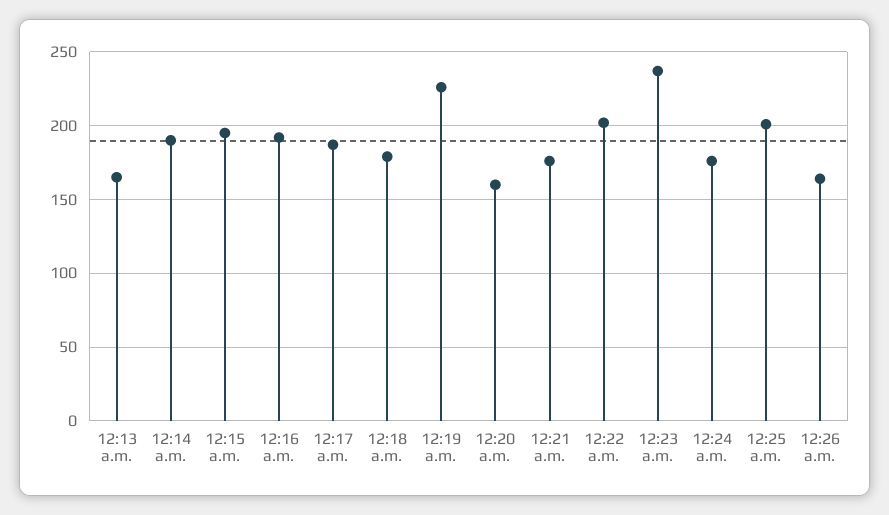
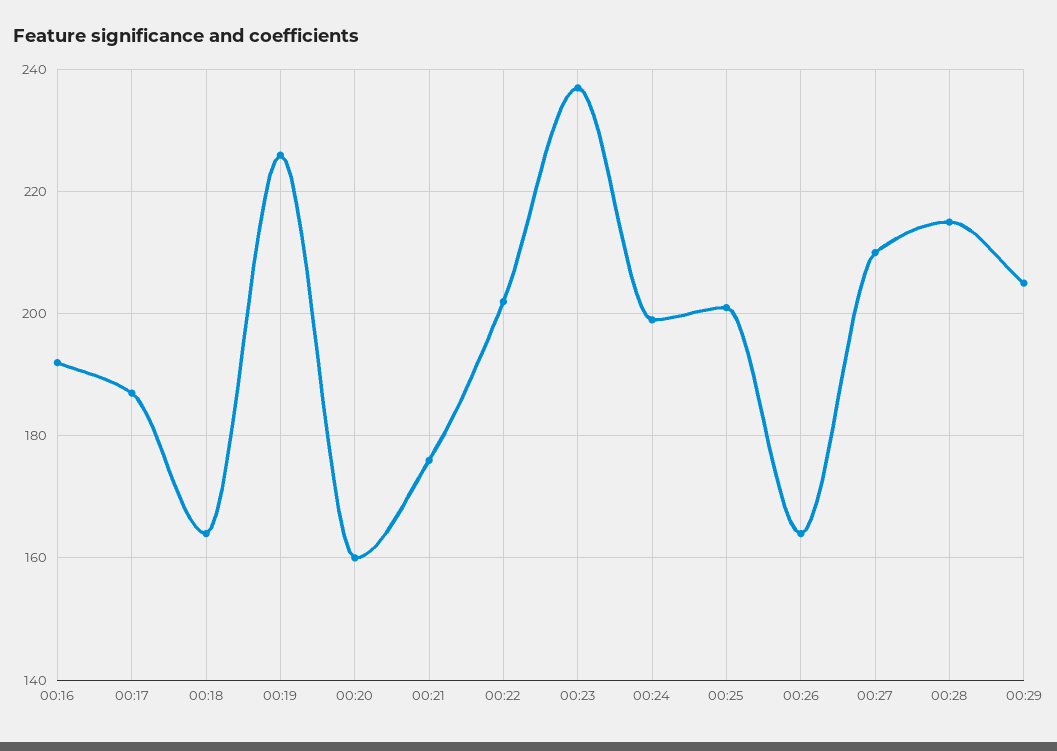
12:13 a.m.: 165 -> none
12:14 a.m.: 190 -> none
12:15 a.m.: 195 -> none
12:18 a.m.: 180 -> 165
12:24 a.m.: 175 -> 200
00:27: none -> 210
00:28: none -> 215
00:29: none -> 205

